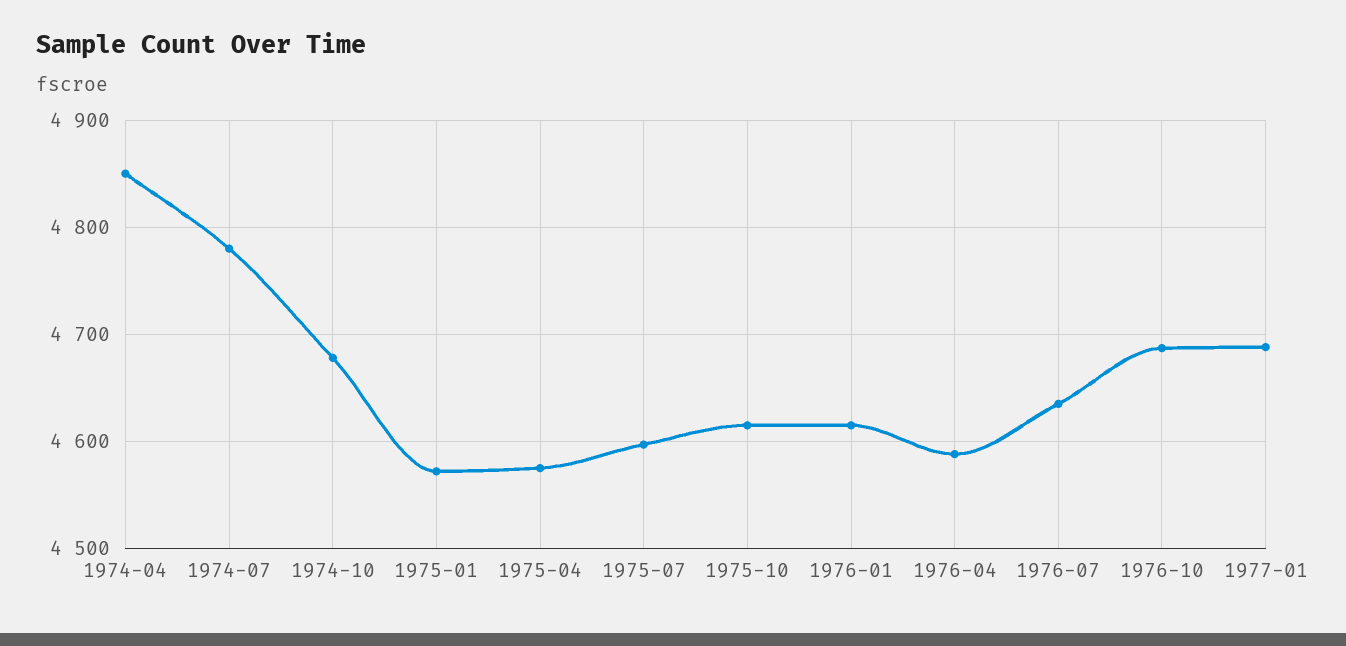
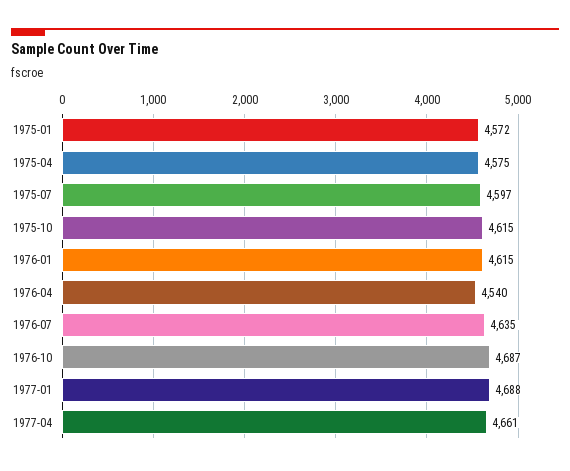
1974-04: 4850 -> none
1974-07: 4780 -> none
1974-10: 4680 -> none
1976-04: 4590 -> 4540
1977-04: none -> 4661

